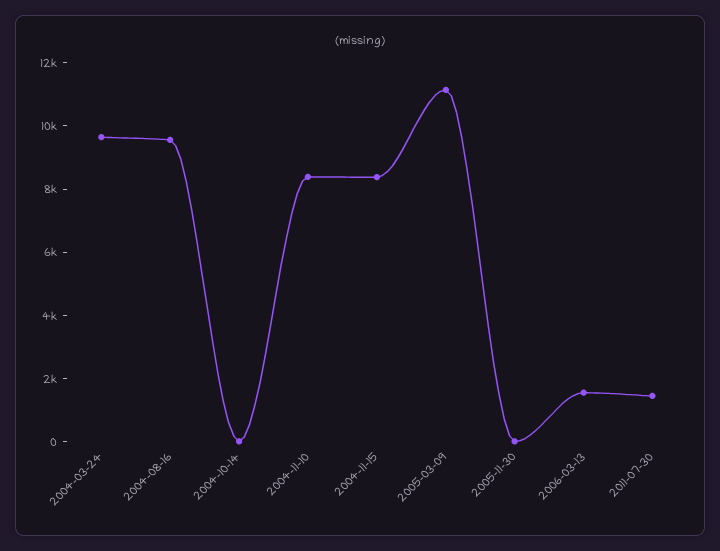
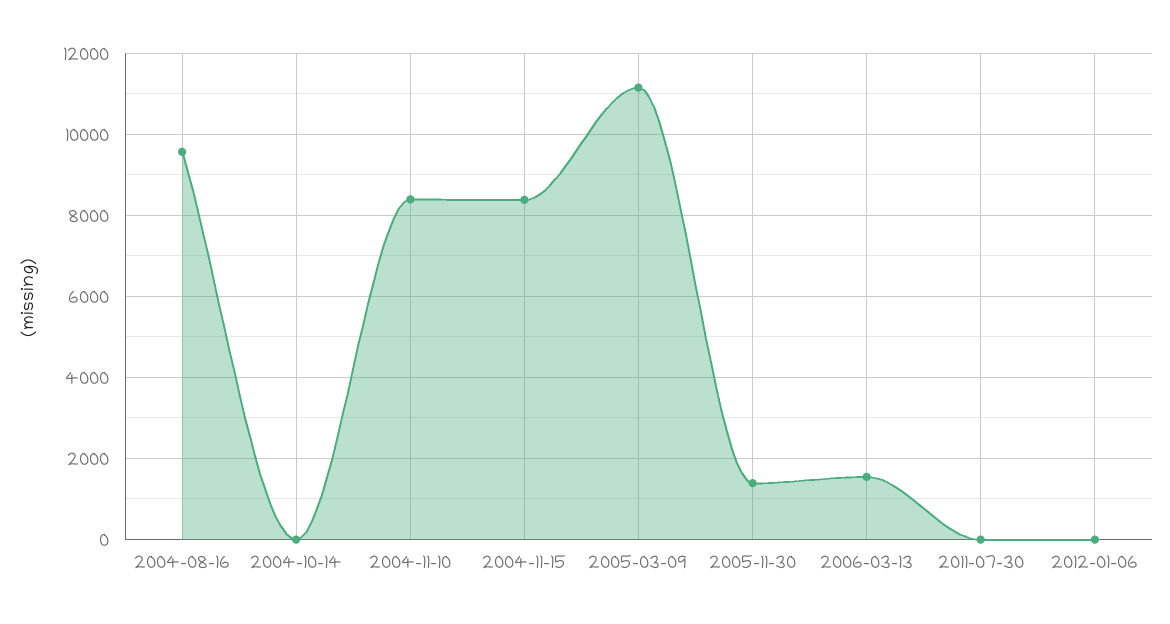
2004-03-24: 9500 -> none
2005-11-30: 0 -> 1400
2011-07-30: 1500 -> 0
2012-01-06: none -> 0

